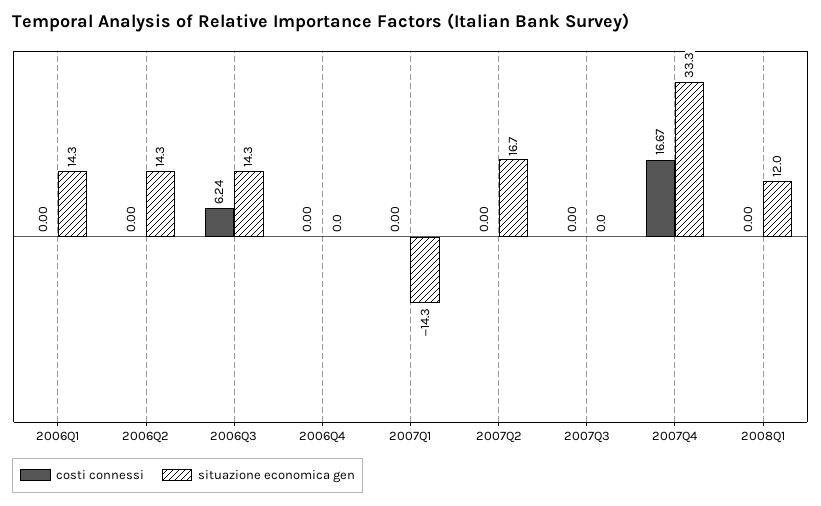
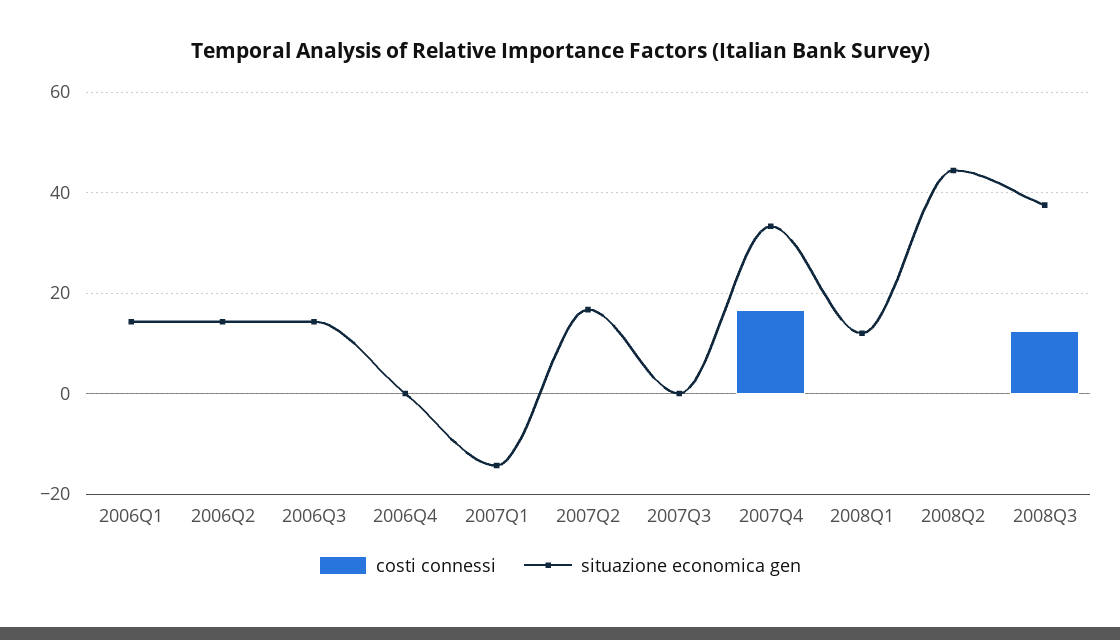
costi connessi, 2006Q3: 6.24 -> 0
costi connessi, 2008Q2: none -> 0
situazione economica gen, 2008Q2: none -> 44
costi connessi, 2008Q3: none -> 12
situazione economica gen, 2008Q3: none -> 38

